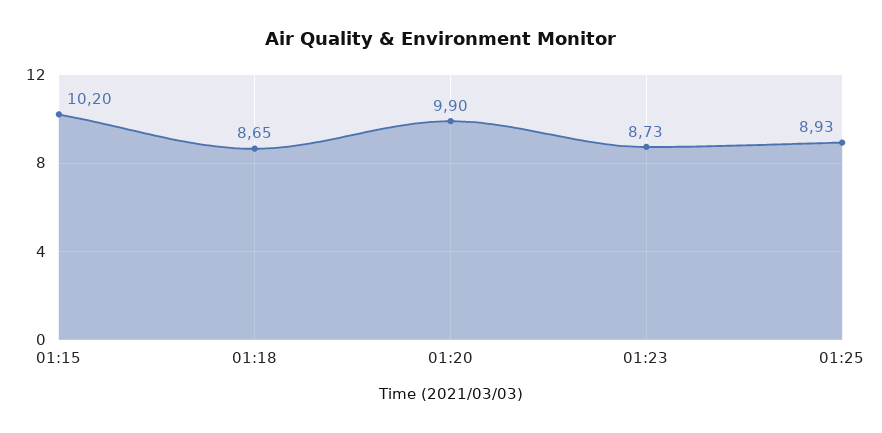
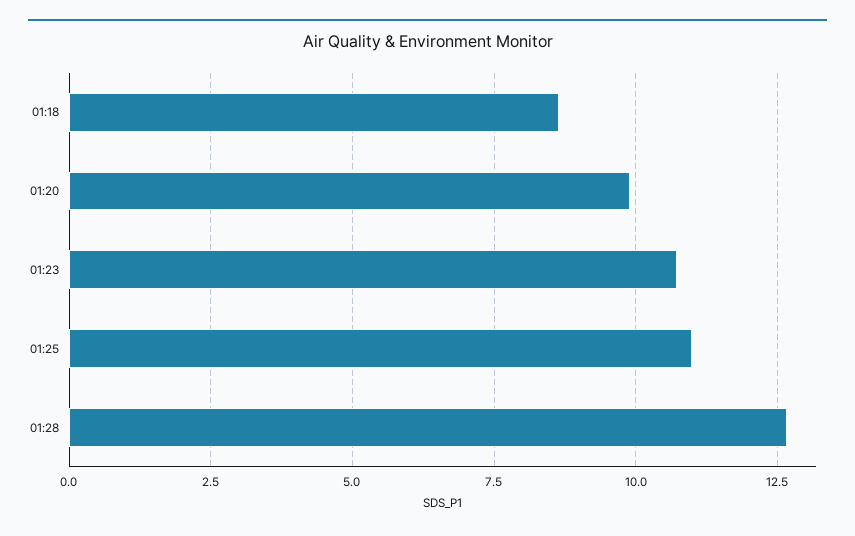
01:15: 10.2 -> none
01:23: 8.73 -> 10.75
01:25: 8.93 -> 11
01:28: none -> 12.75

